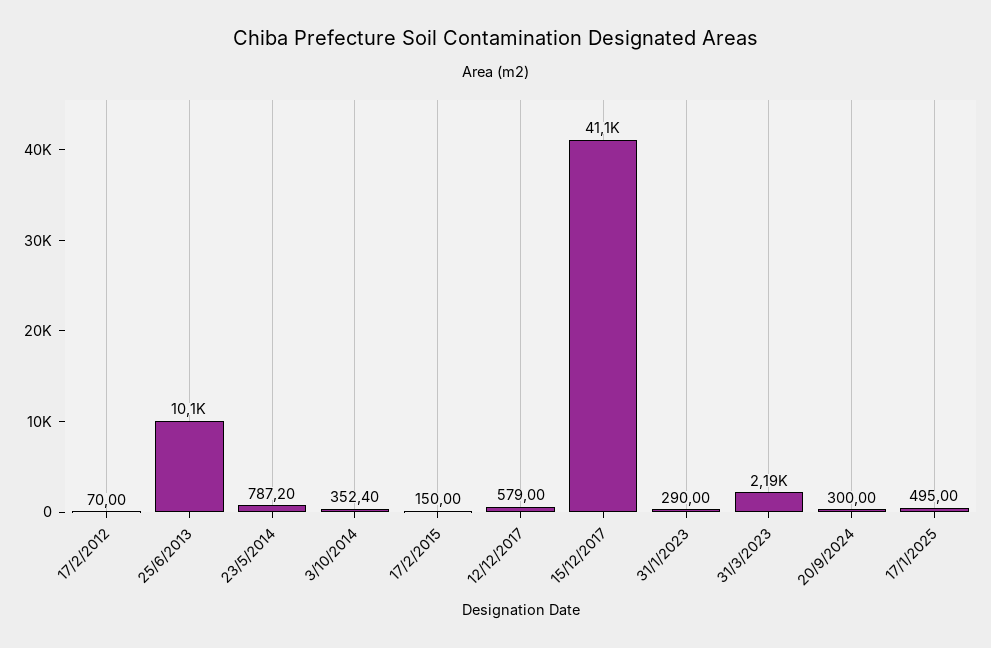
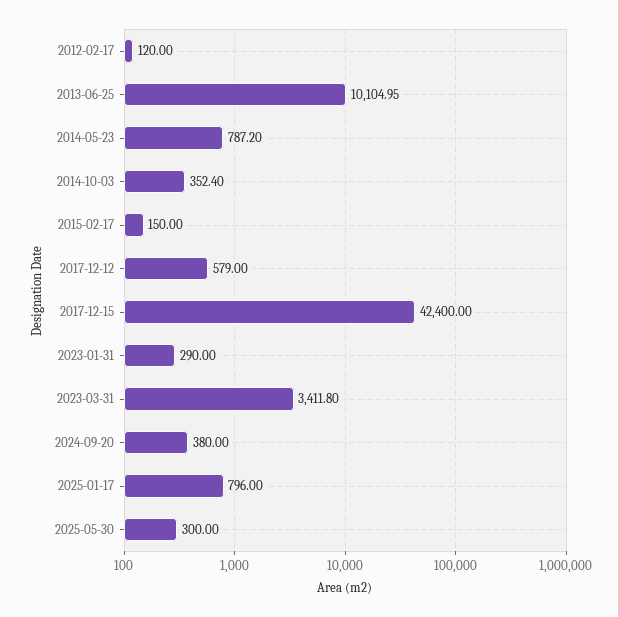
17/2/2012: 70 -> 120
15/12/2017: 41100 -> 42400
31/3/2023: 2190 -> 3411.8
20/9/2024: 300 -> 380
17/1/2025: 495 -> 796
2025-05-30: none -> 300

